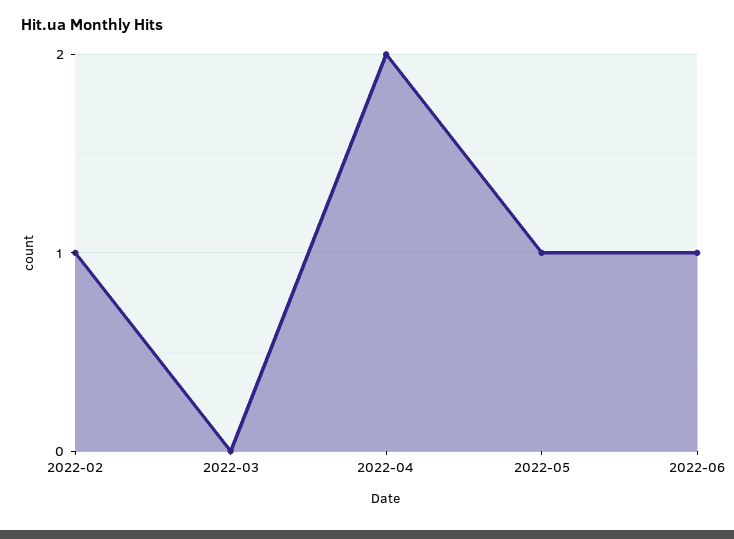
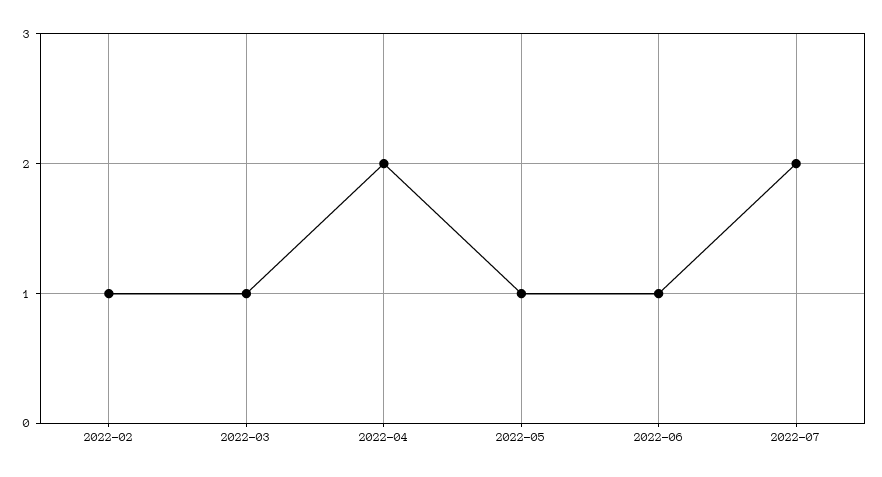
2022-03: 0 -> 1
2022-07: none -> 2

